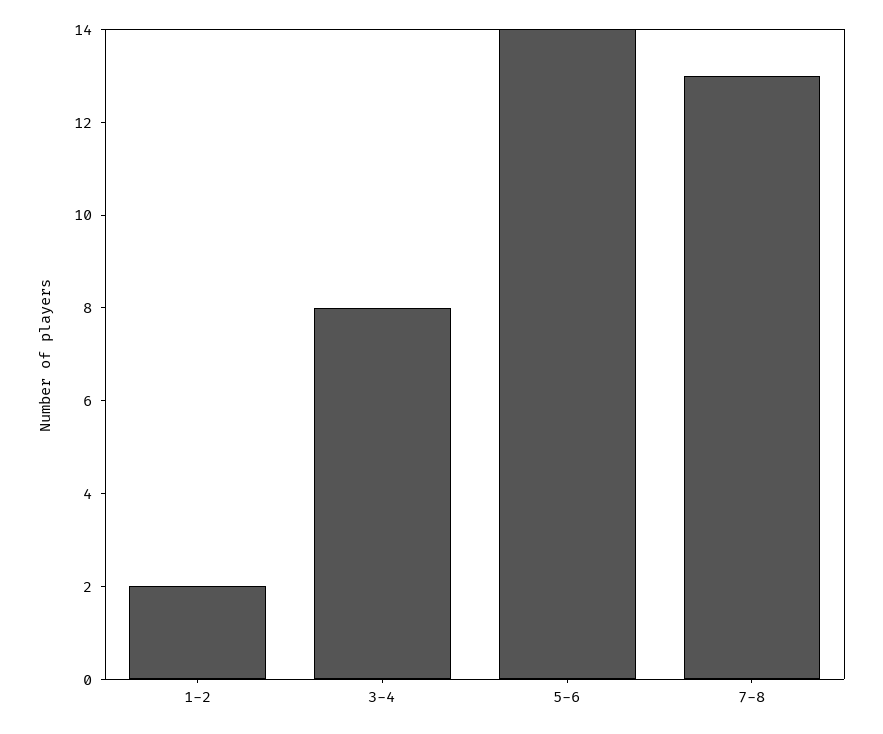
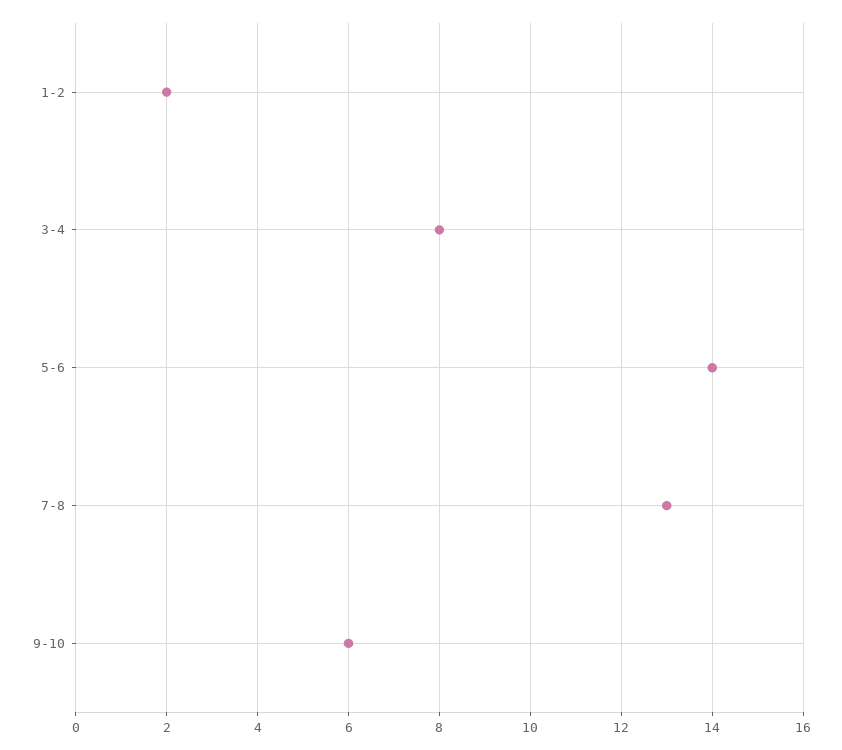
9-10: none -> 6

